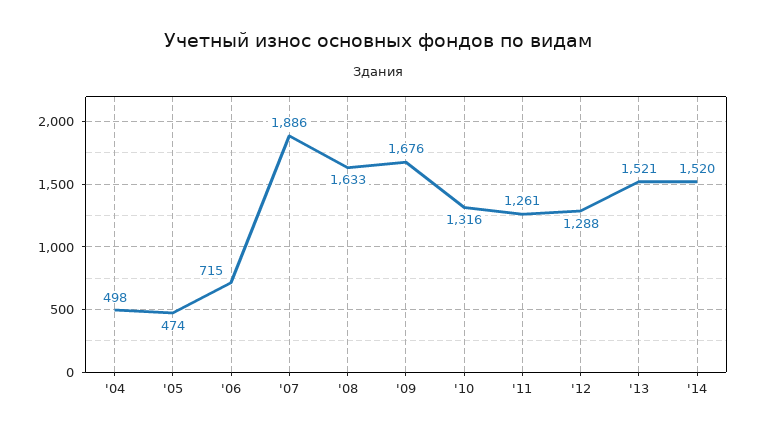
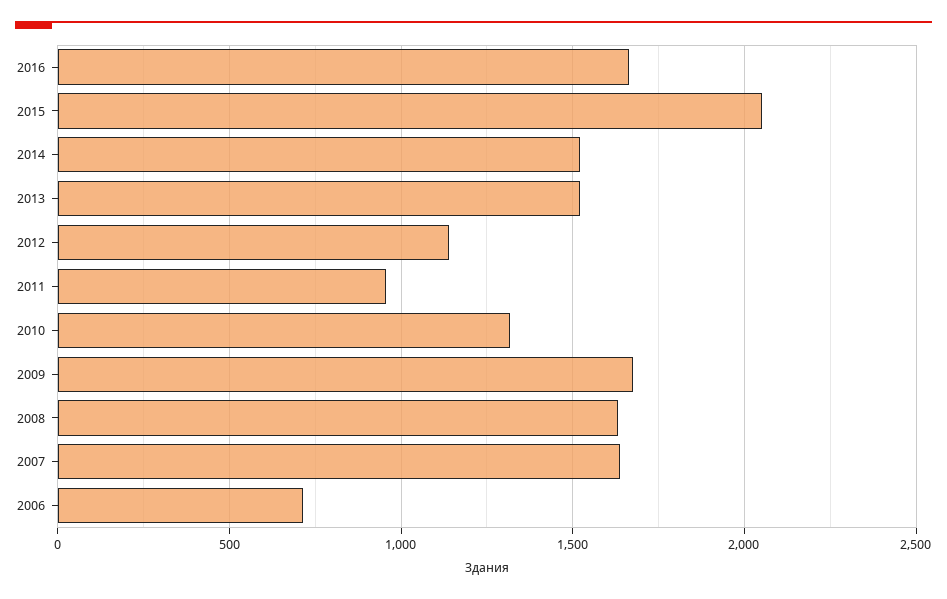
'04: 498 -> none
'05: 474 -> none
'07: 1886 -> 1650
'11: 1261 -> 950
'12: 1288 -> 1150
2016: none -> 1650
2015: none -> 2050

